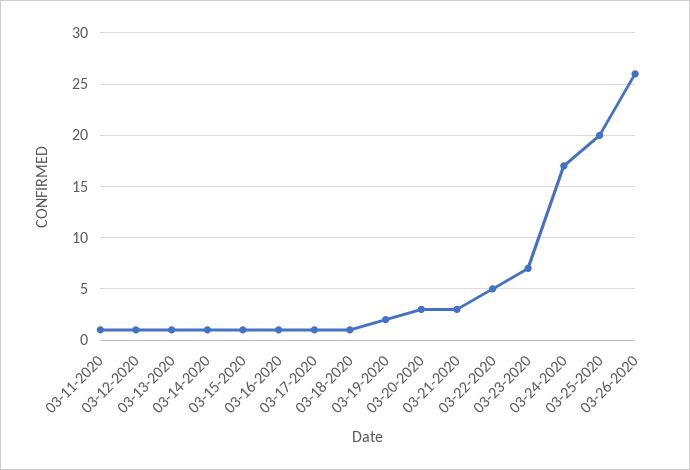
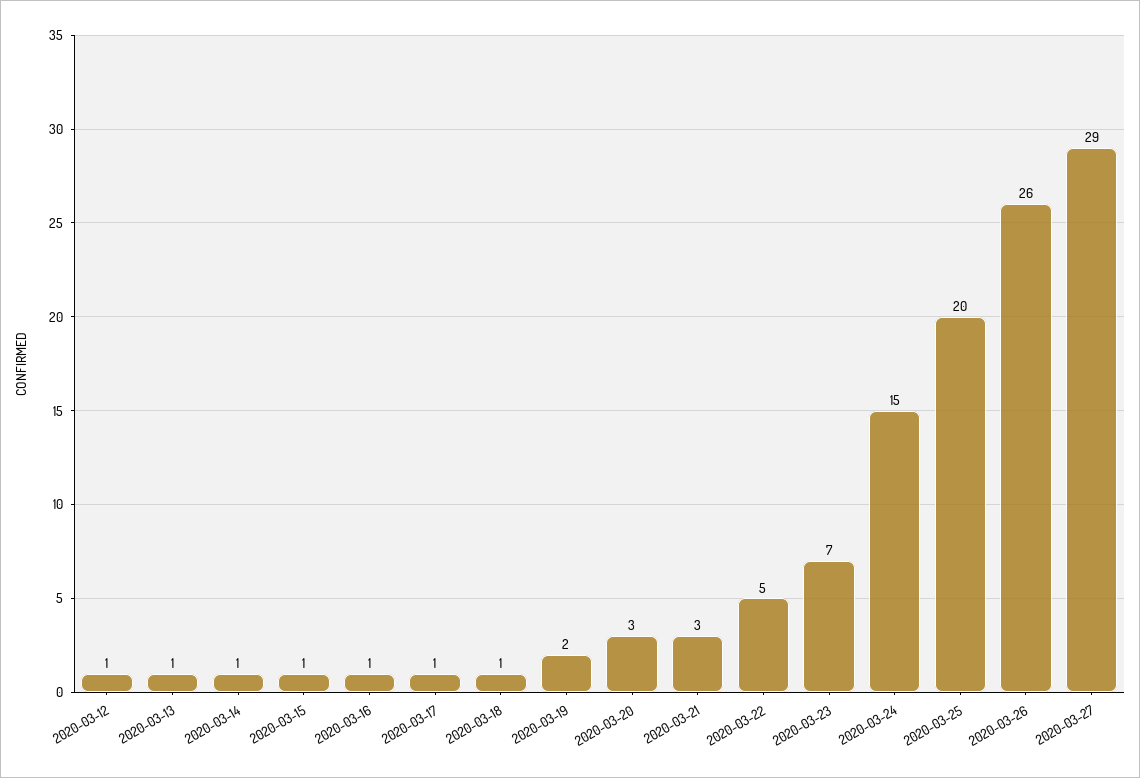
03-11-2020: 1 -> none
03-24-2020: 17 -> 15
2020-03-27: none -> 29

